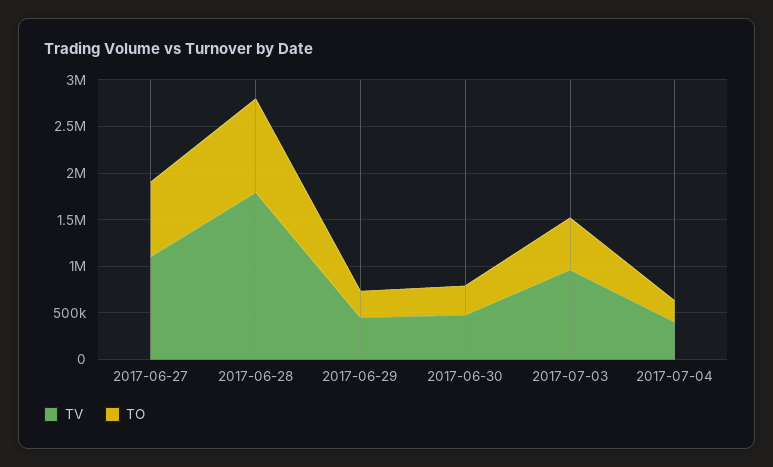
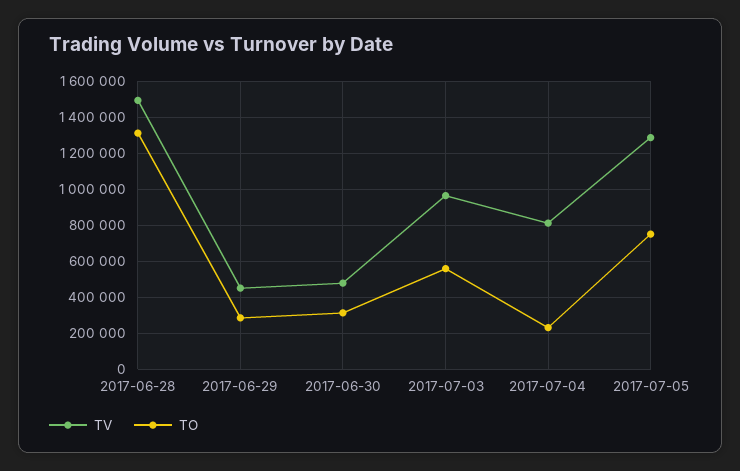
TV, 2017-06-27: 1100000 -> none
TO, 2017-06-27: 800000 -> none
TV, 2017-06-28: 1800000 -> 1500000
TO, 2017-06-28: 1000000 -> 1300000
TV, 2017-07-04: 400000 -> 800000
TV, 2017-07-05: none -> 1300000
TO, 2017-07-05: none -> 750000

